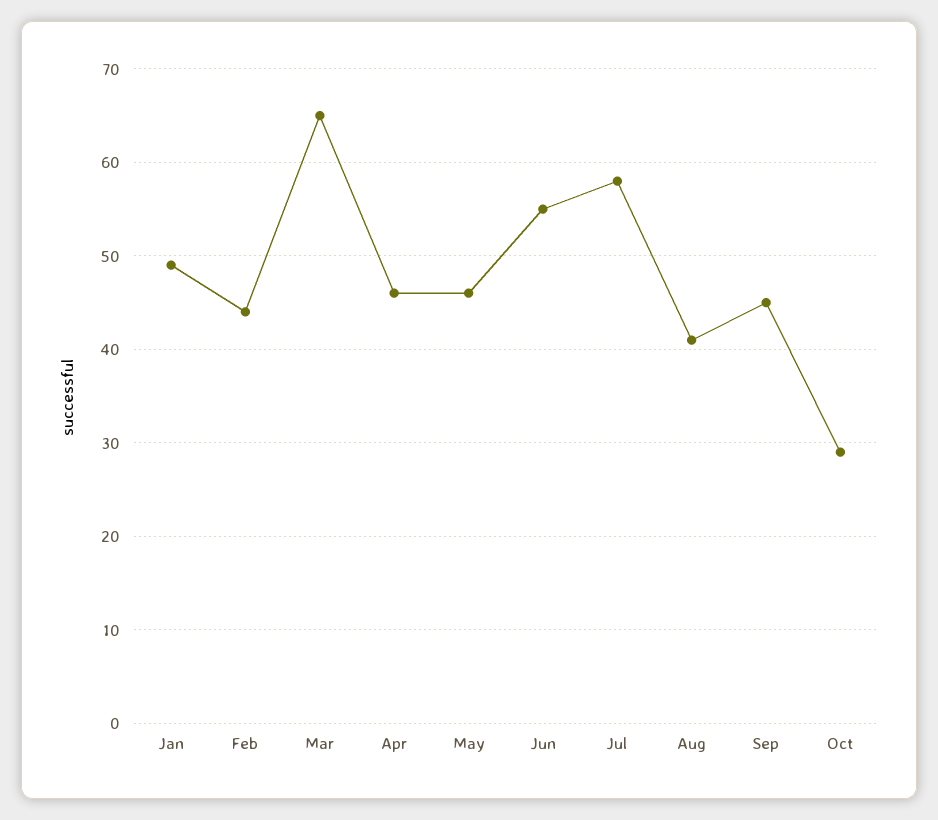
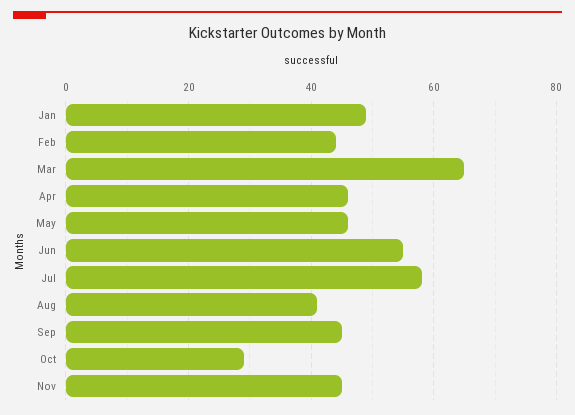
Nov: none -> 45

